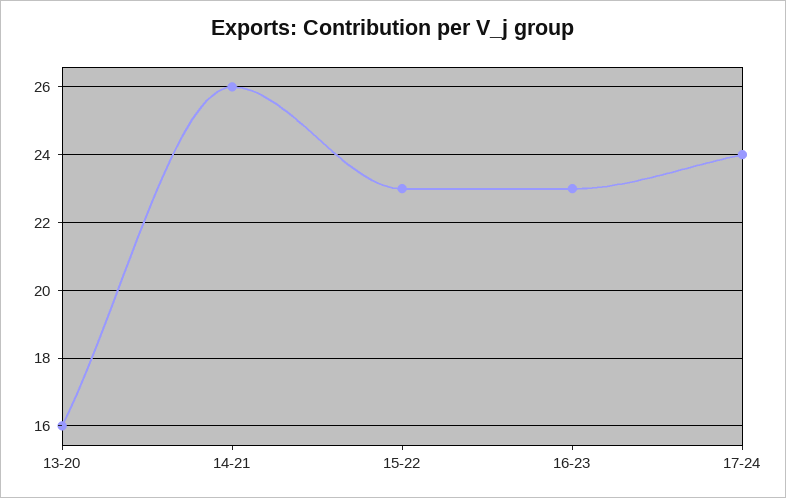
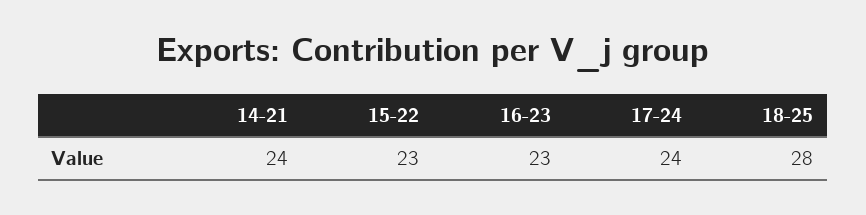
13-20: 16 -> none
14-21: 26 -> 24
18-25: none -> 28

